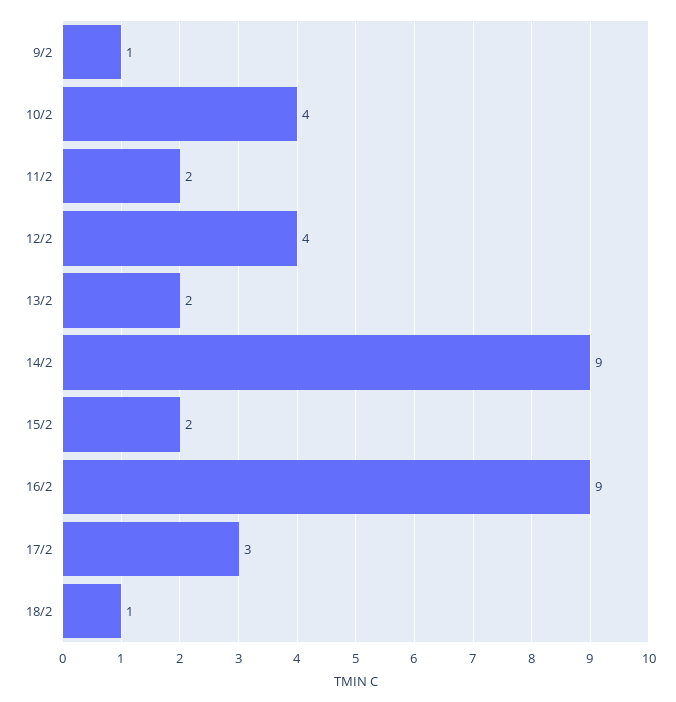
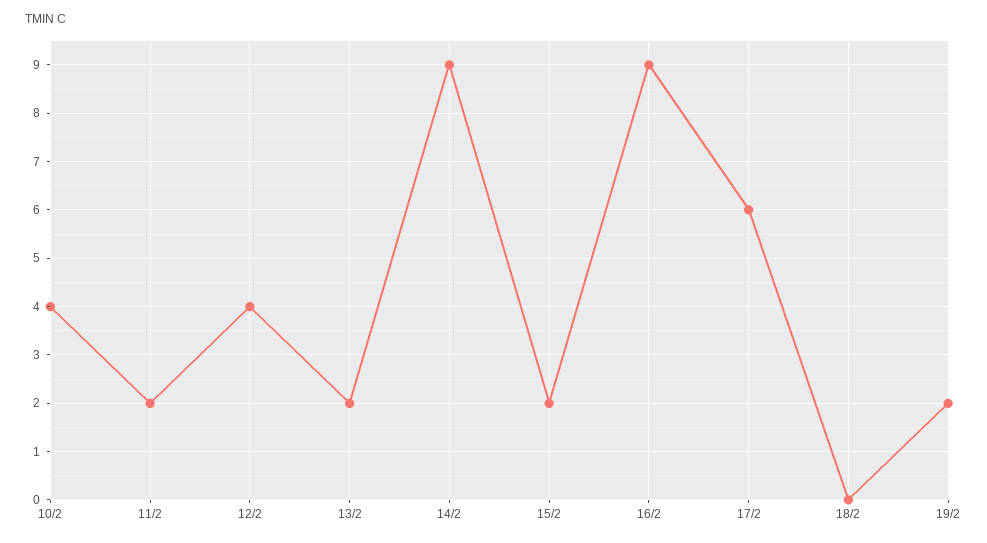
9/2: 1 -> none
17/2: 3 -> 6
18/2: 1 -> 0
19/2: none -> 2

